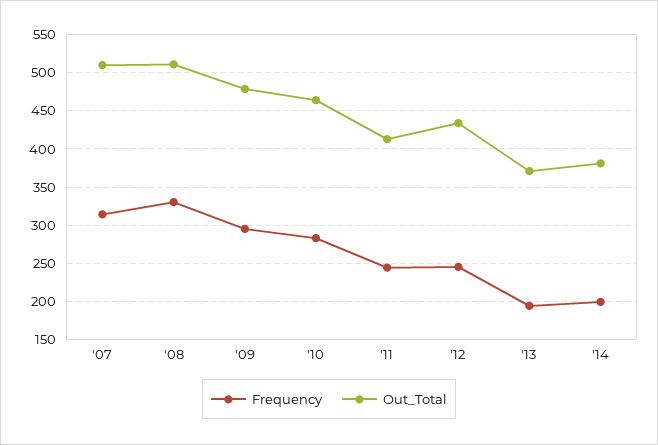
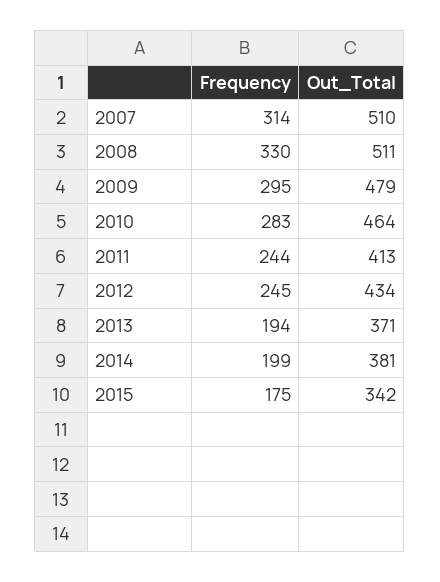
Frequency, 2015: none -> 175
Out_Total, 2015: none -> 342

